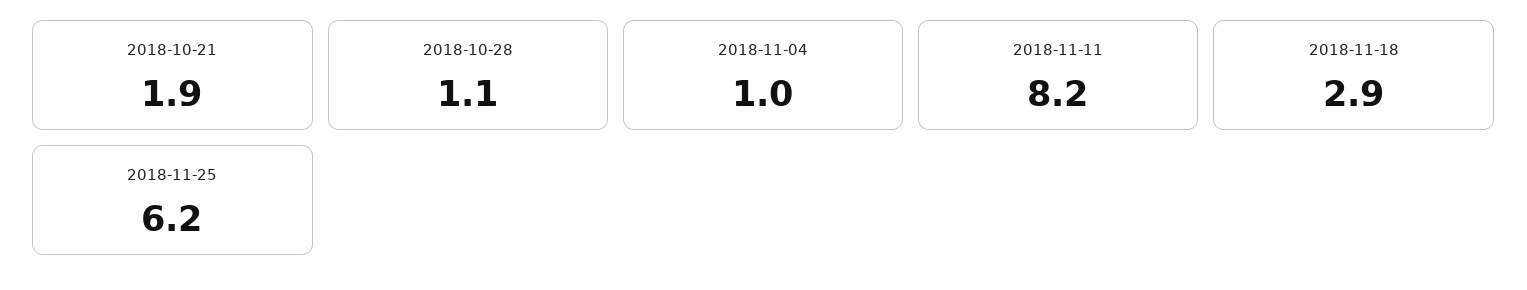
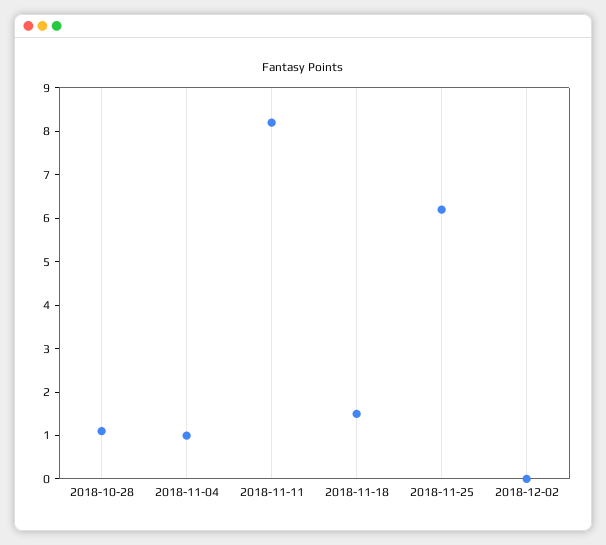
2018-10-21: 1.9 -> none
2018-11-18: 2.9 -> 1.5
2018-12-02: none -> 0

